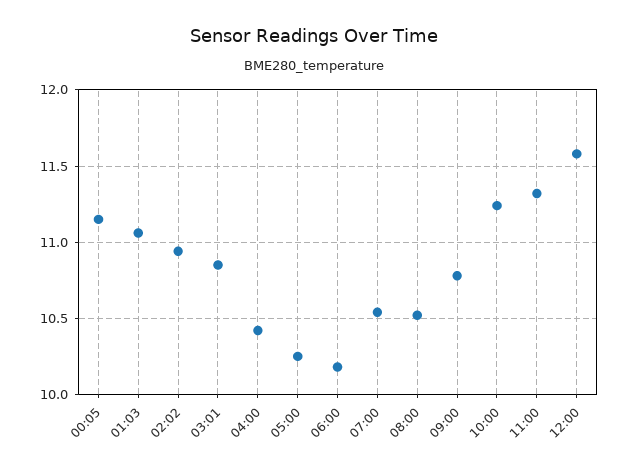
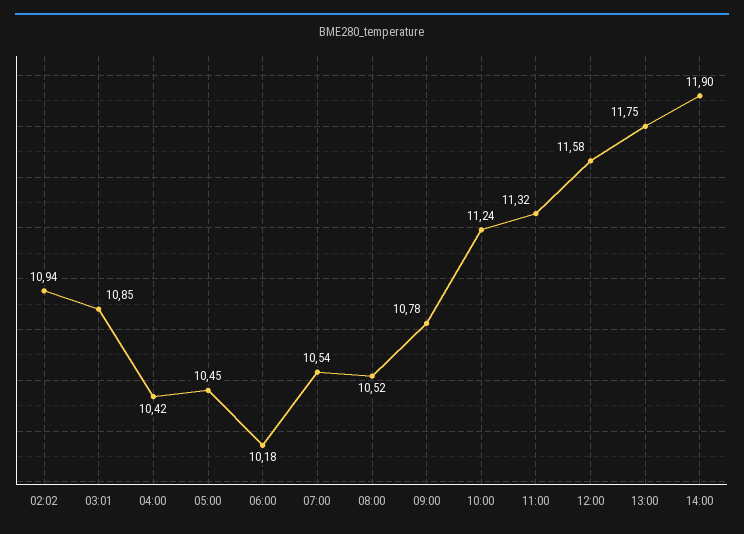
00:05: 11.15 -> none
01:03: 11.05 -> none
05:00: 10.25 -> 10.45
13:00: none -> 11.75
14:00: none -> 11.9

